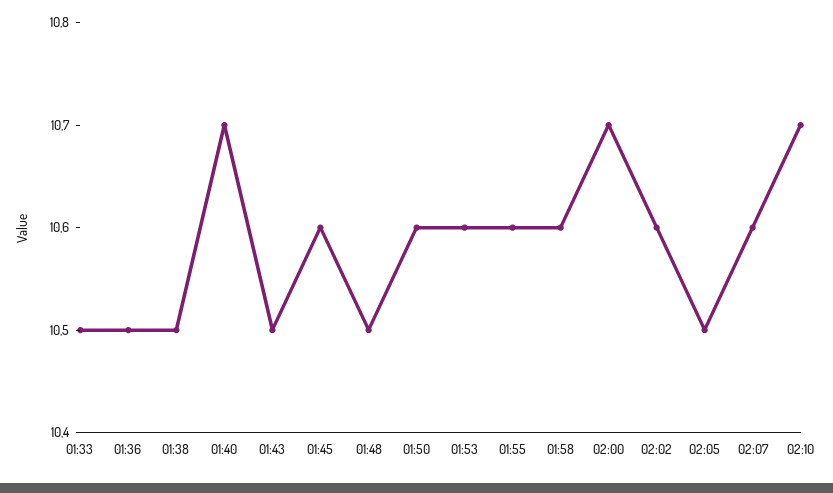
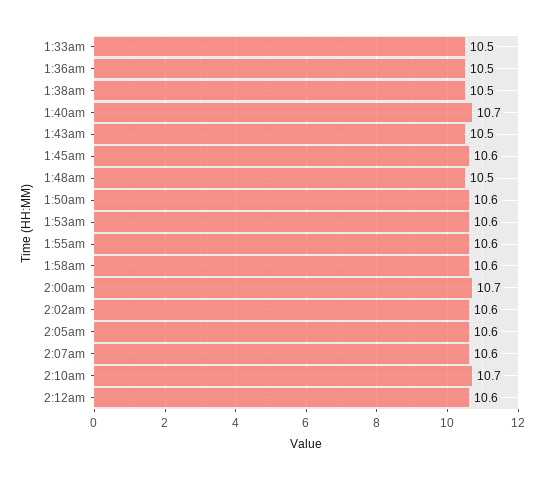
02:05: 10.5 -> 10.6
2:12am: none -> 10.6

